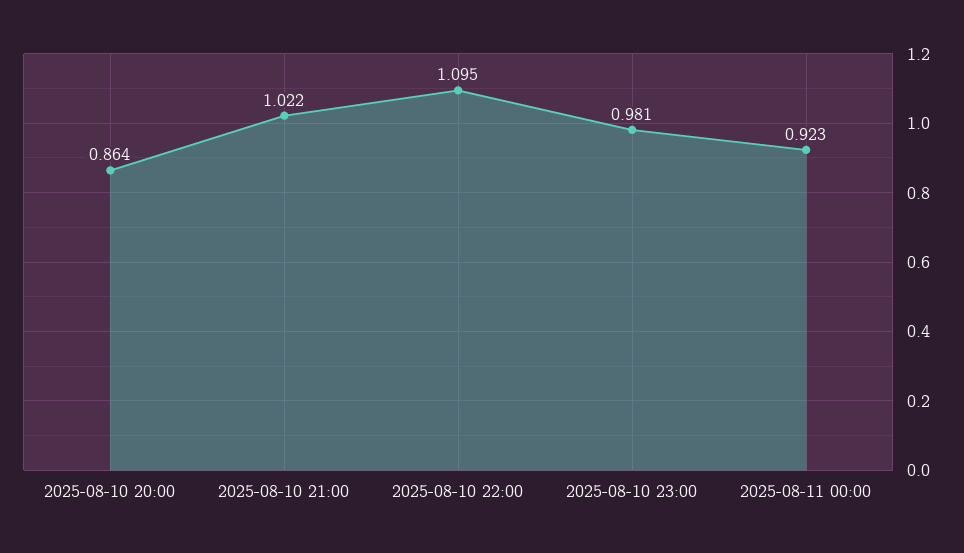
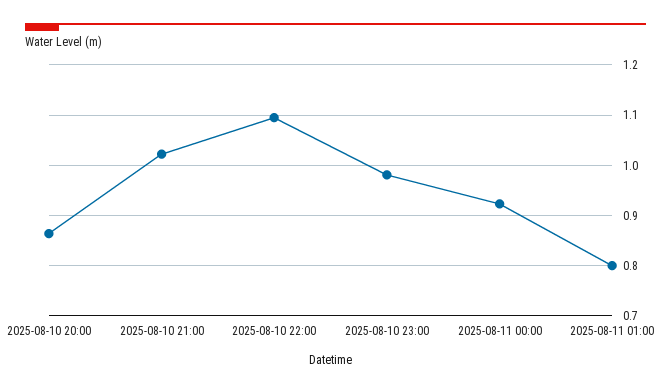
2025-08-11 01:00: none -> 0.8

